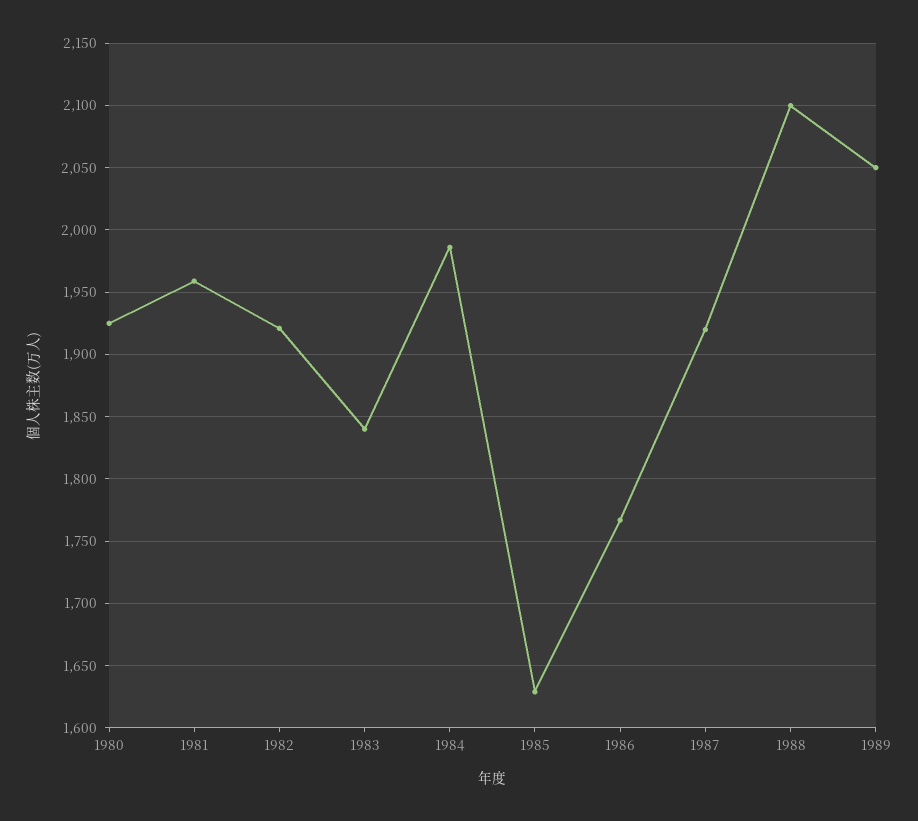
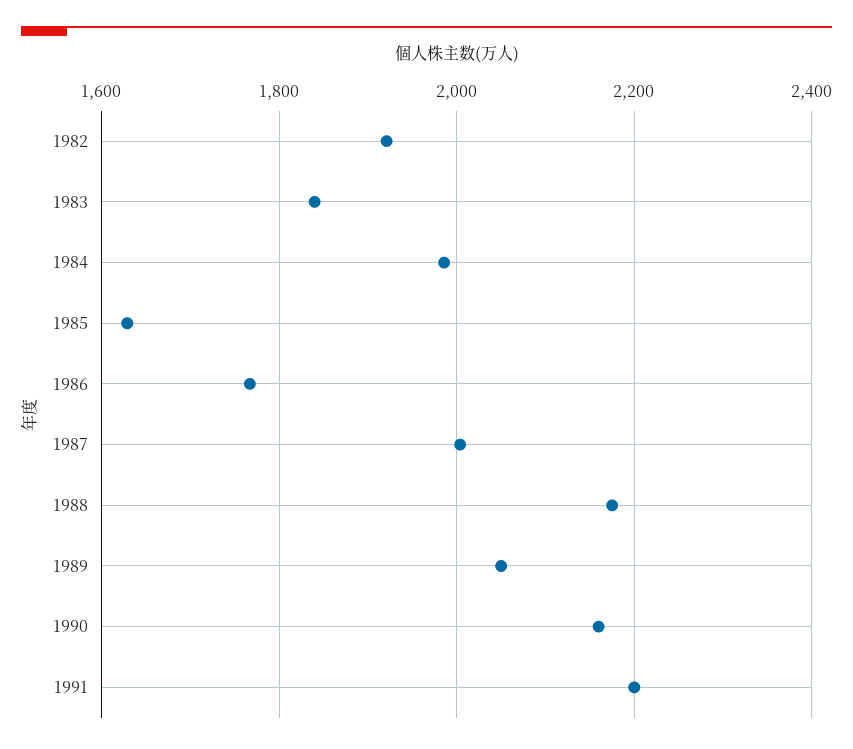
1980: 1925 -> none
1981: 1960 -> none
1987: 1920 -> 2000
1988: 2100 -> 2180
1990: none -> 2160
1991: none -> 2200

